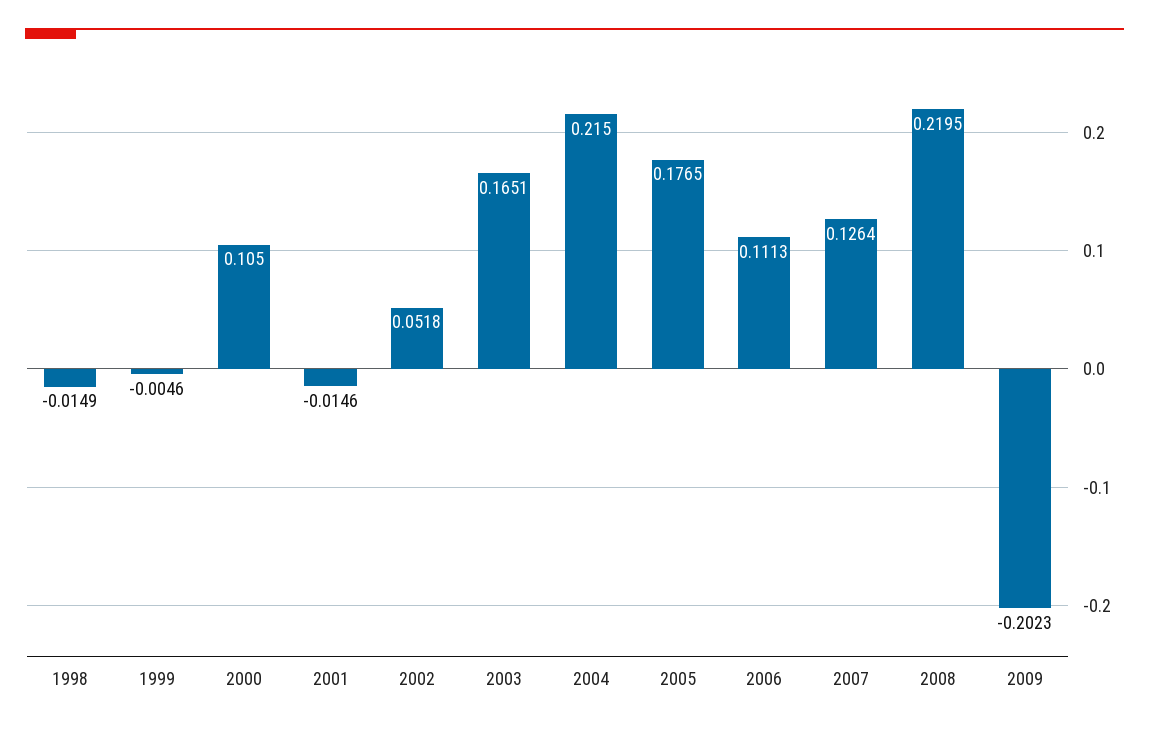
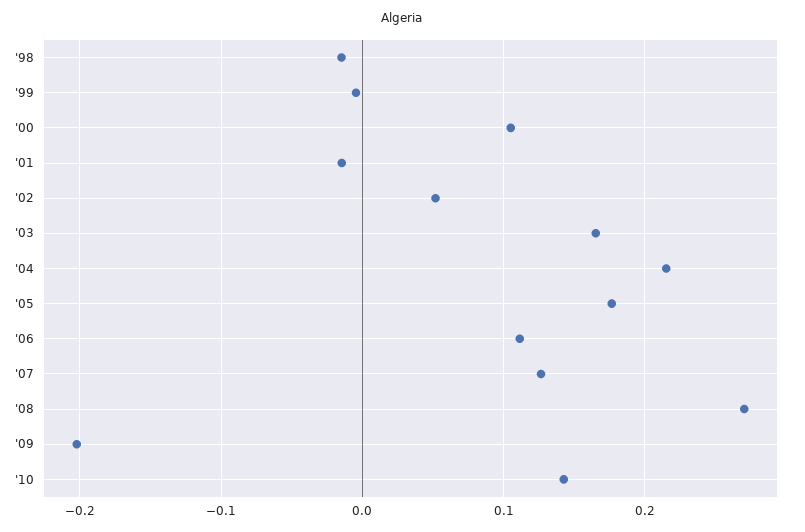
2008: 0.2195 -> 0.27
'10: none -> 0.14

